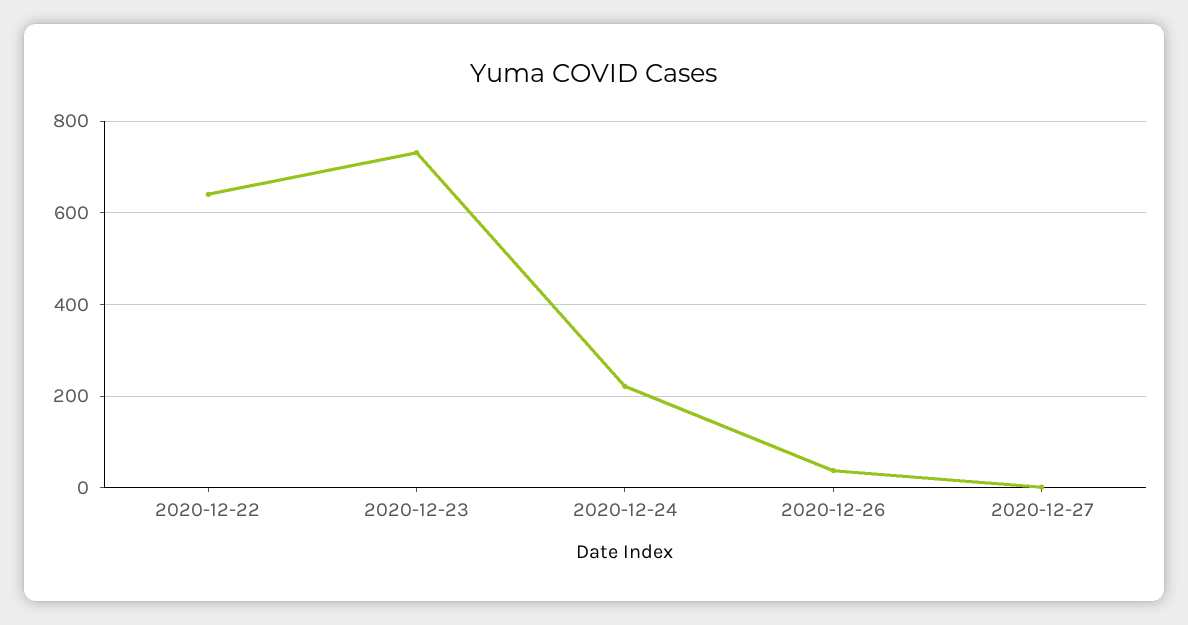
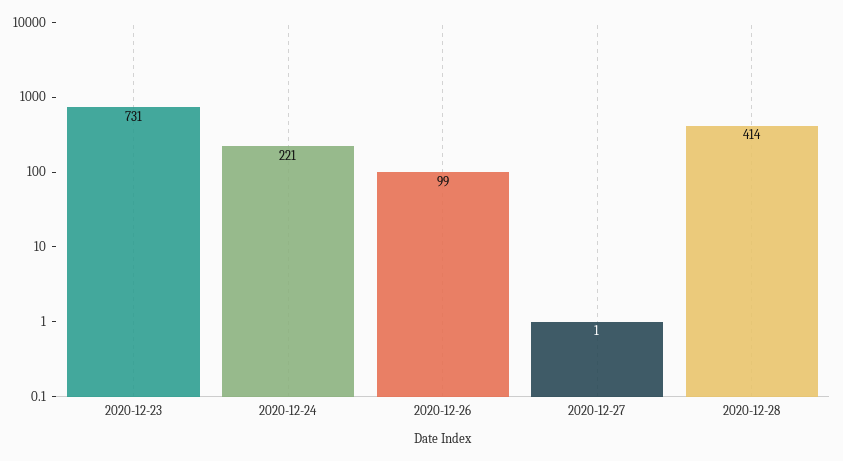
2020-12-22: 640 -> none
2020-12-26: 40 -> 99
2020-12-28: none -> 414

